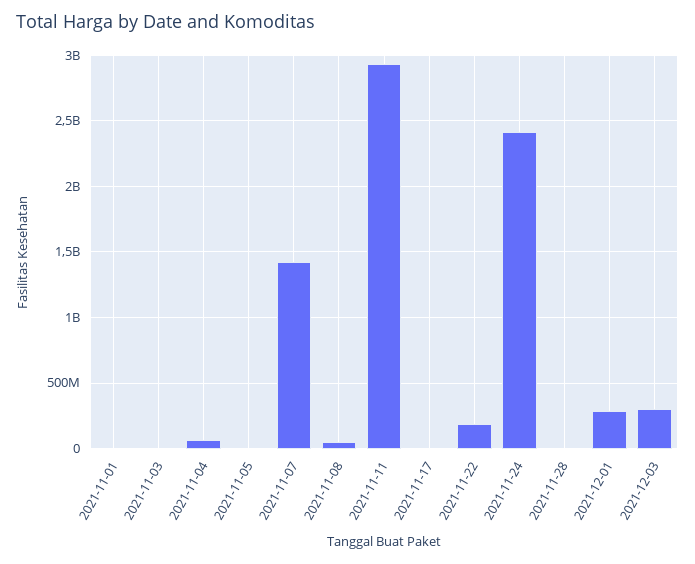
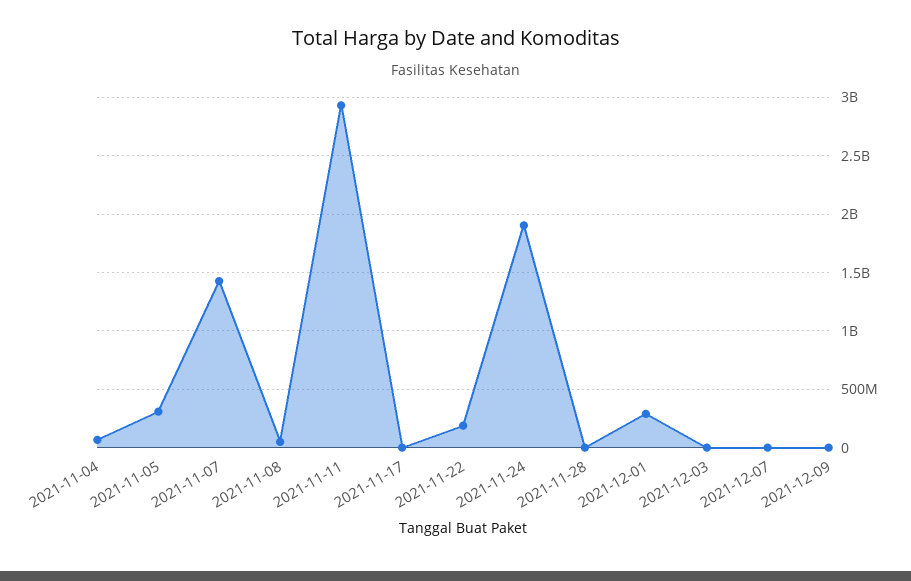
2021-11-01: 0 -> none
2021-11-03: 0 -> none
2021-11-05: 0 -> 300000000
2021-11-24: 2400000000 -> 1900000000
2021-12-03: 300000000 -> 0
2021-12-07: none -> 0
2021-12-09: none -> 0

